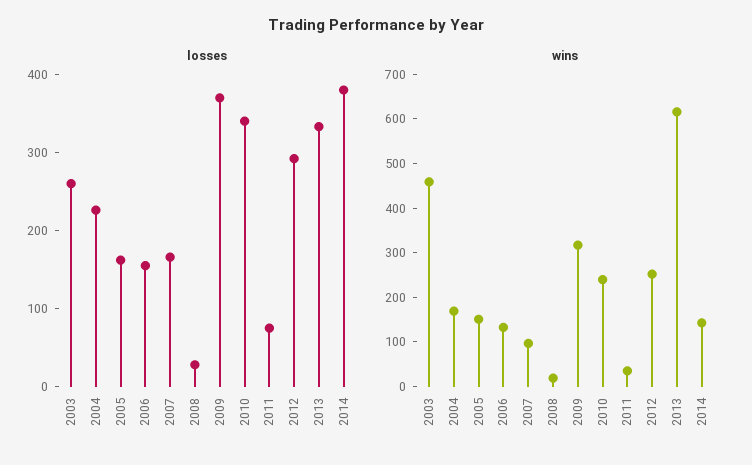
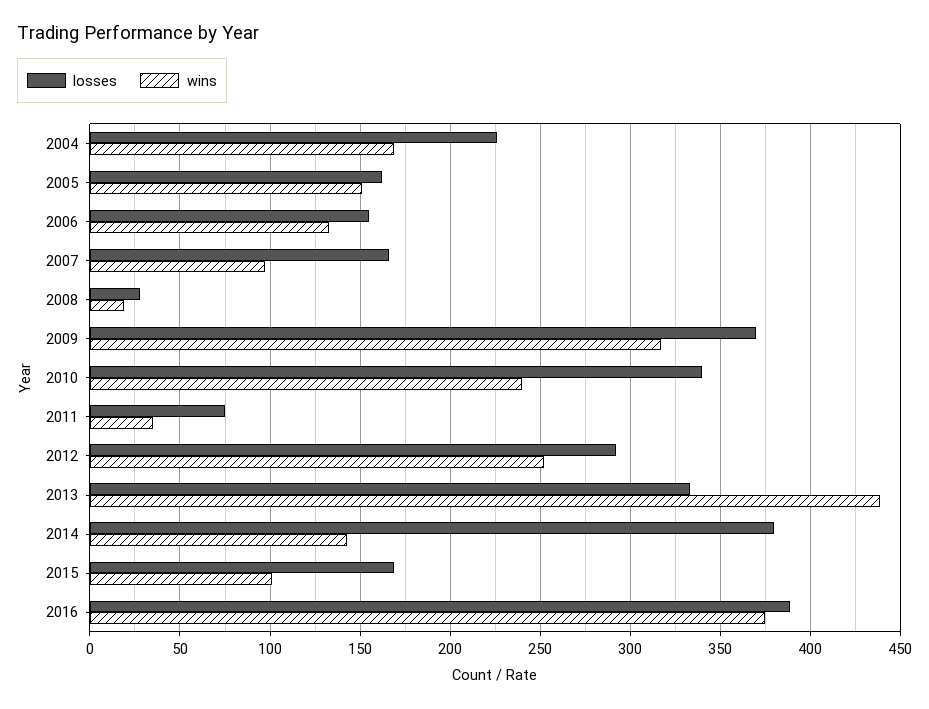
losses, 2003: 260 -> none
wins, 2003: 460 -> none
wins, 2013: 620 -> 440
losses, 2015: none -> 170
wins, 2015: none -> 100
losses, 2016: none -> 390
wins, 2016: none -> 375

